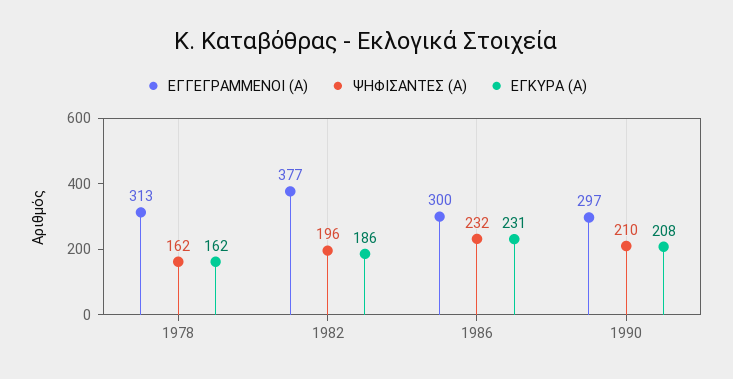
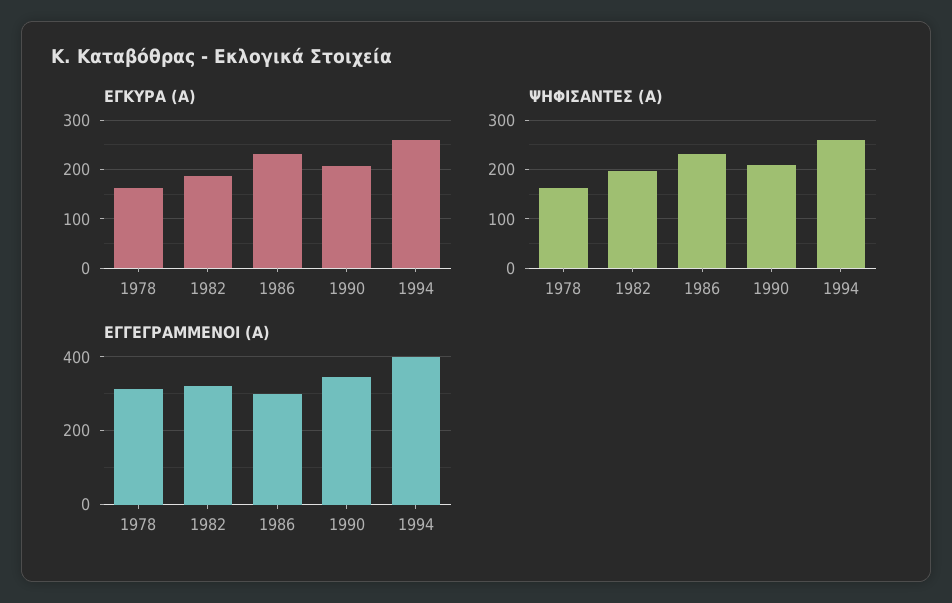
ΕΓΓΕΓΡΑΜΜΕΝΟΙ (Α), 1982: 377 -> 320
ΕΓΓΕΓΡΑΜΜΕΝΟΙ (Α), 1990: 297 -> 340
ΕΓΚΥΡΑ (Α), 1994: none -> 260
ΨΗΦΙΣΑΝΤΕΣ (Α), 1994: none -> 260
ΕΓΓΕΓΡΑΜΜΕΝΟΙ (Α), 1994: none -> 400

